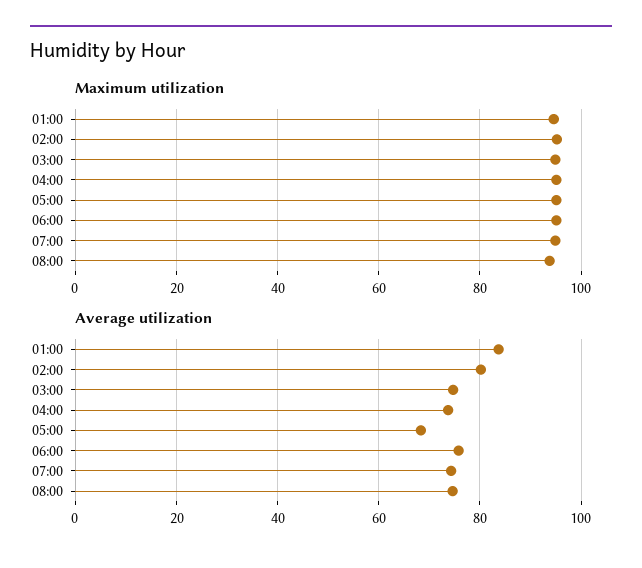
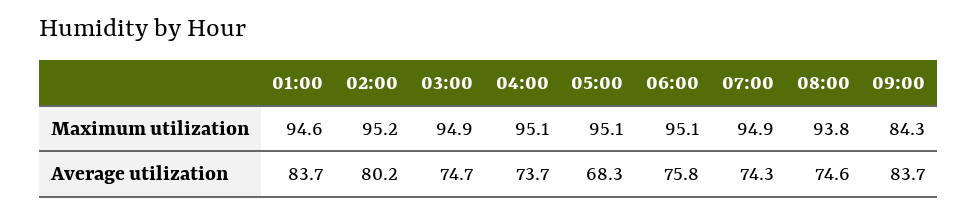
Maximum utilization, 09:00: none -> 84.3
Average utilization, 09:00: none -> 83.7

